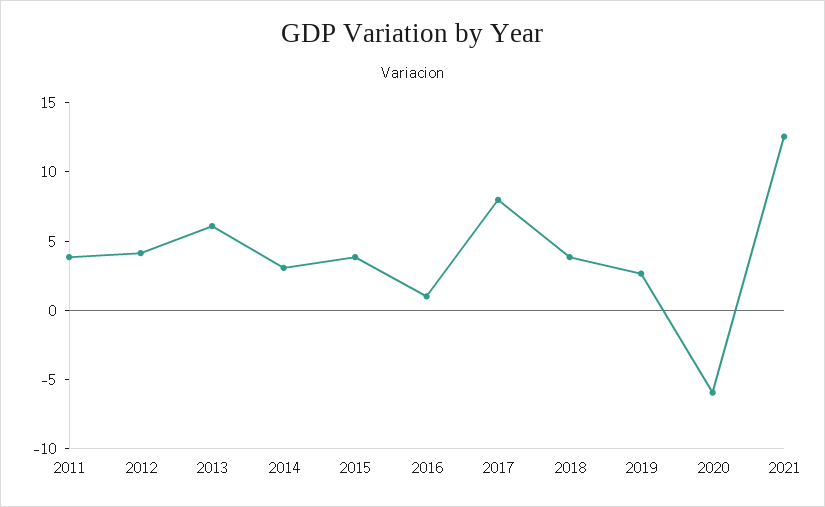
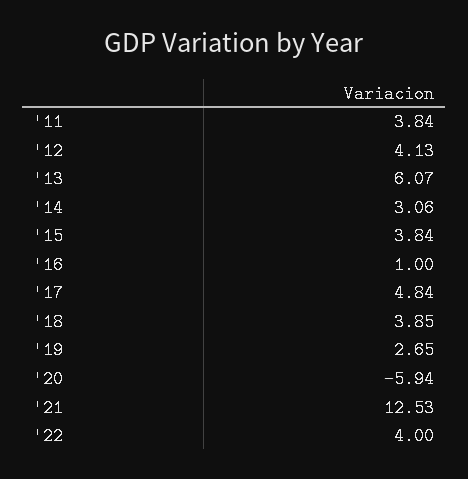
2017: 8 -> 4.84
'22: none -> 4

